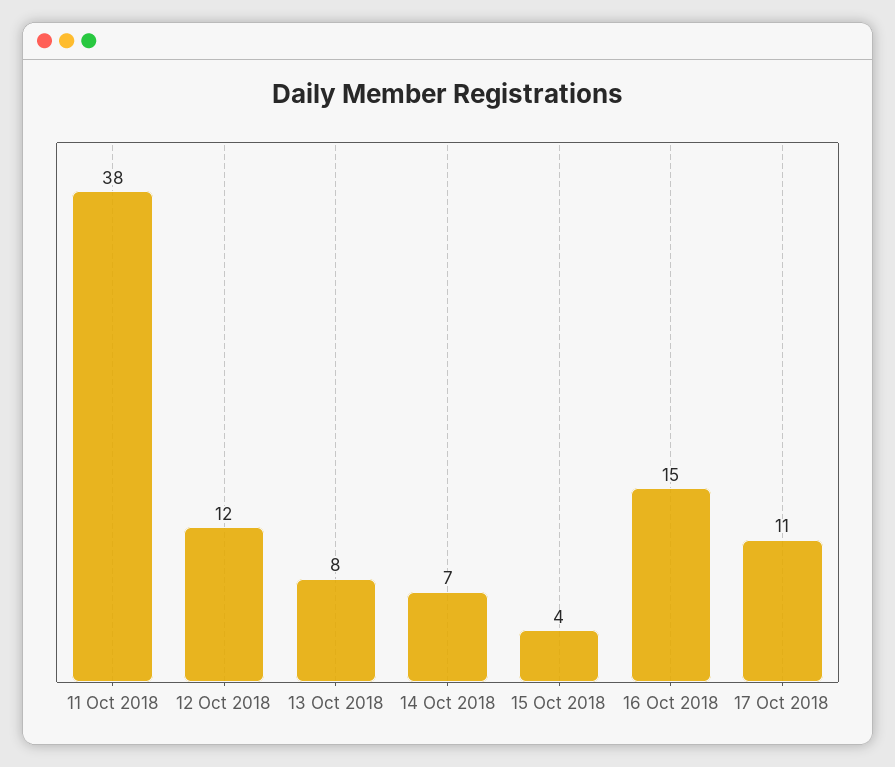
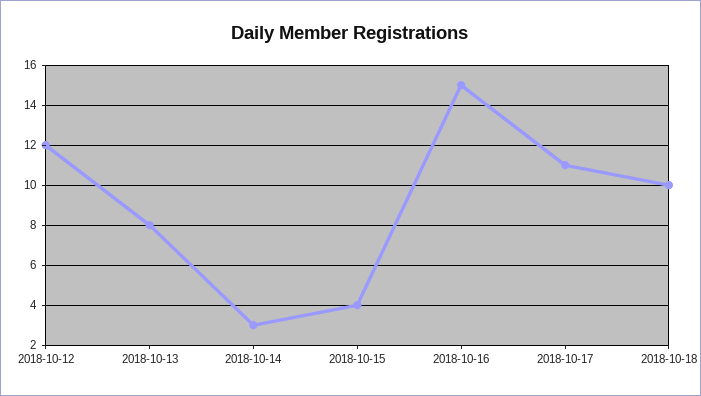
11 Oct 2018: 38 -> none
14 Oct 2018: 7 -> 3
2018-10-18: none -> 10

